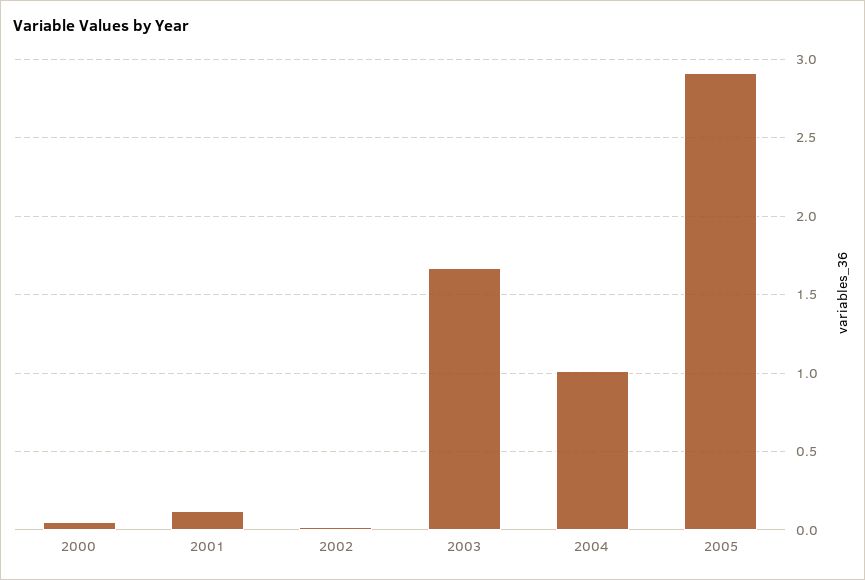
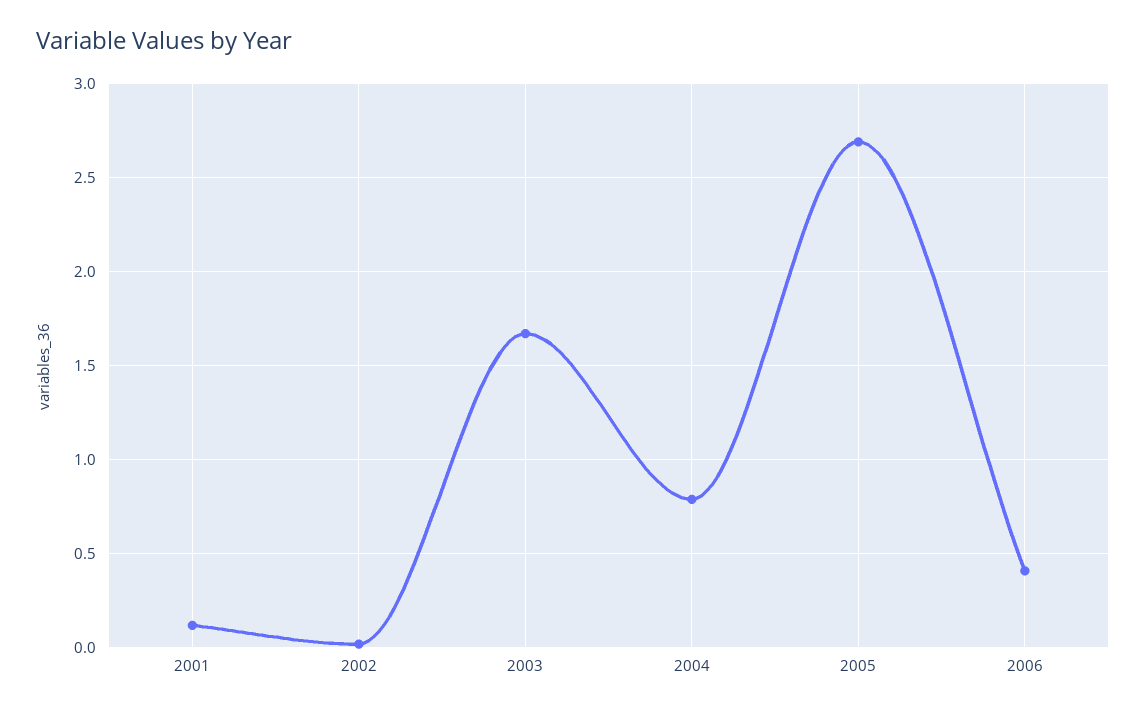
2000: 0.05 -> none
2004: 1 -> 0.8
2005: 2.9 -> 2.7
2006: none -> 0.4

